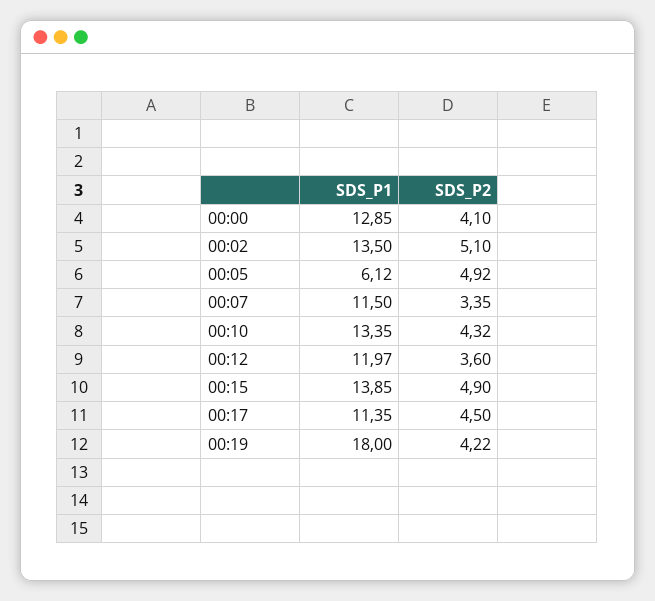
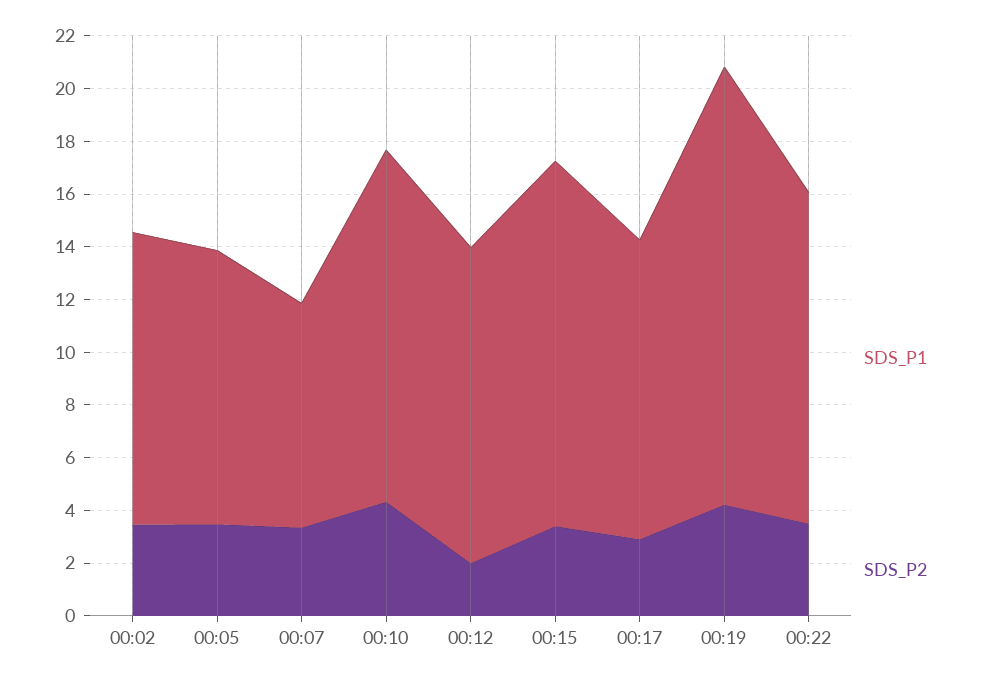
SDS_P1, 00:00: 12.85 -> none
SDS_P2, 00:00: 4.1 -> none
SDS_P1, 00:02: 13.5 -> 11
SDS_P2, 00:02: 5.1 -> 3.5
SDS_P1, 00:05: 6.12 -> 10.5
SDS_P2, 00:05: 4.92 -> 3.5
SDS_P1, 00:07: 11.5 -> 8.5
SDS_P2, 00:12: 3.6 -> 2
SDS_P2, 00:15: 4.9 -> 3.5
SDS_P2, 00:17: 4.5 -> 3
SDS_P1, 00:19: 18 -> 16.5
SDS_P1, 00:22: none -> 12.5
SDS_P2, 00:22: none -> 3.5

